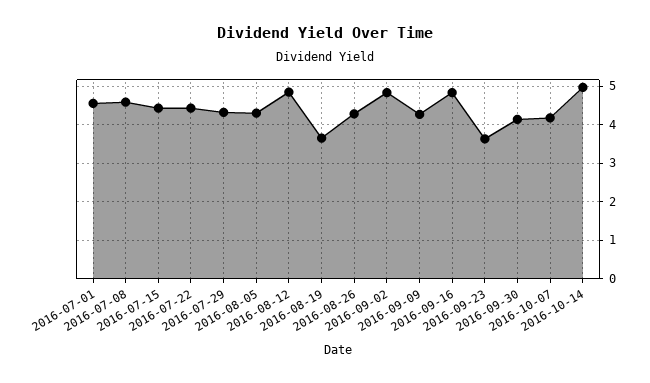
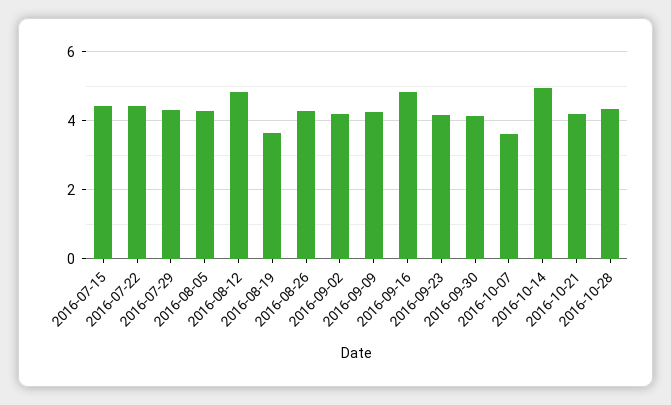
2016-07-01: 4.6 -> none
2016-07-08: 4.6 -> none
2016-09-02: 4.8 -> 4.2
2016-09-23: 3.6 -> 4.2
2016-10-07: 4.2 -> 3.6
2016-10-21: none -> 4.2
2016-10-28: none -> 4.4

